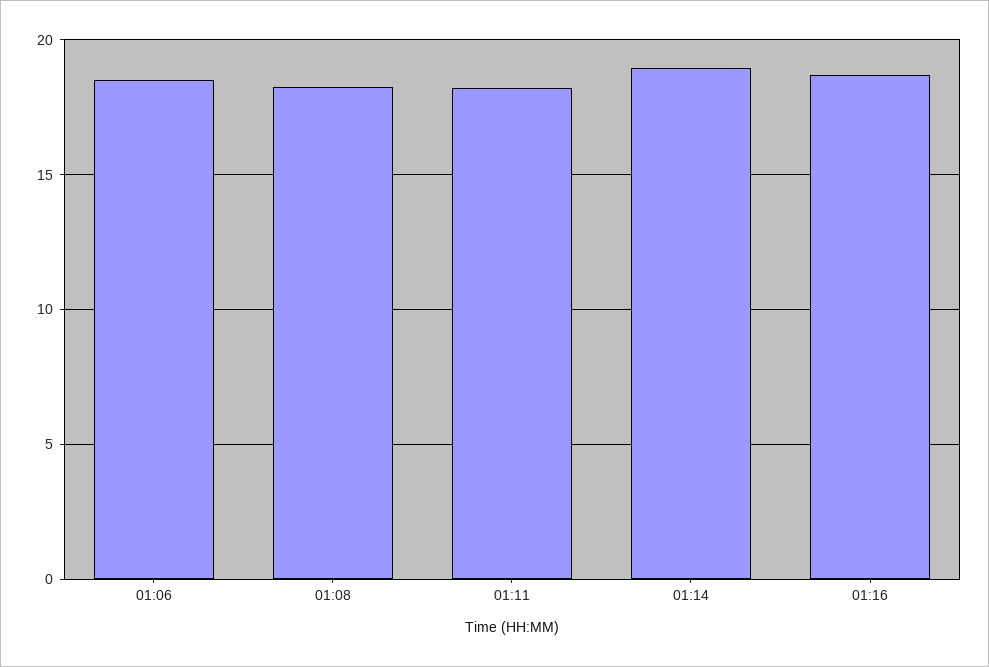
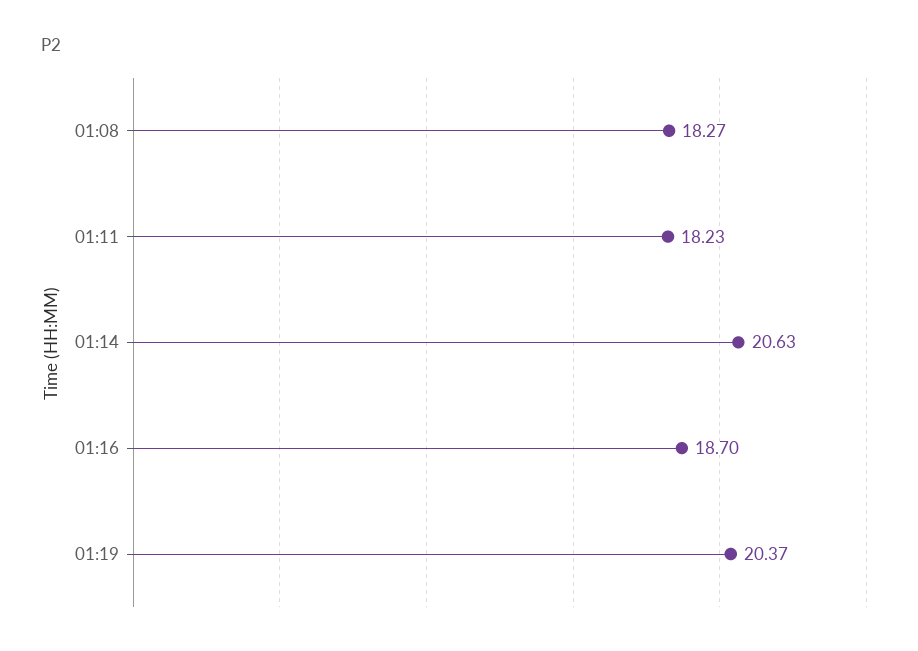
01:06: 18.5 -> none
01:14: 19 -> 20.63
01:19: none -> 20.37

